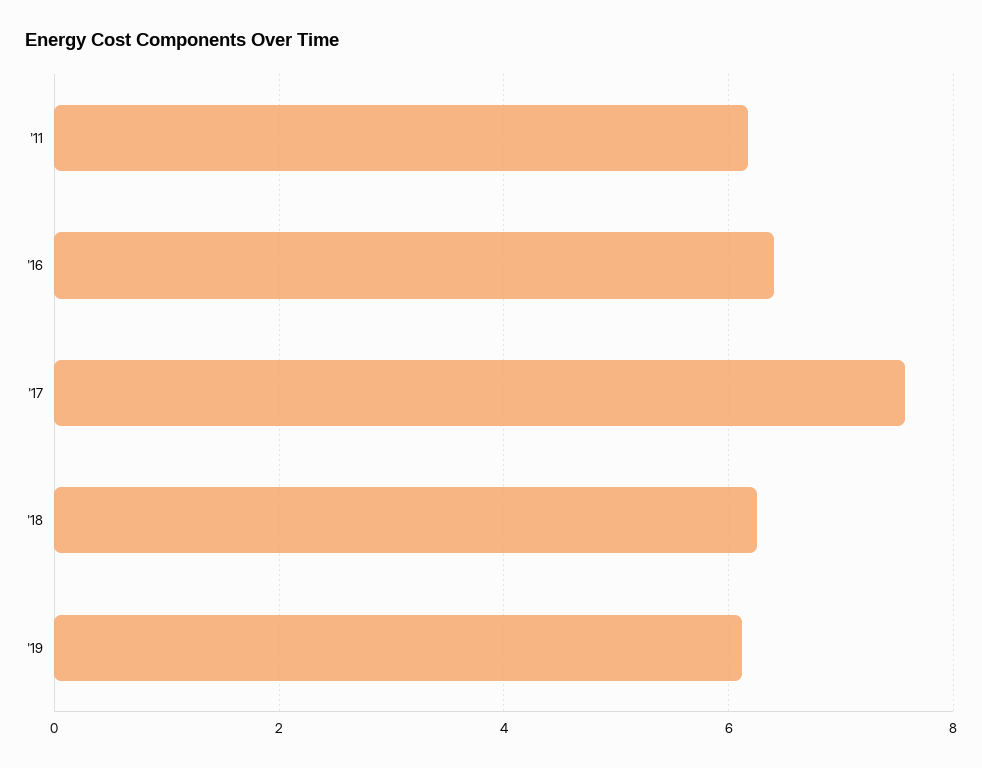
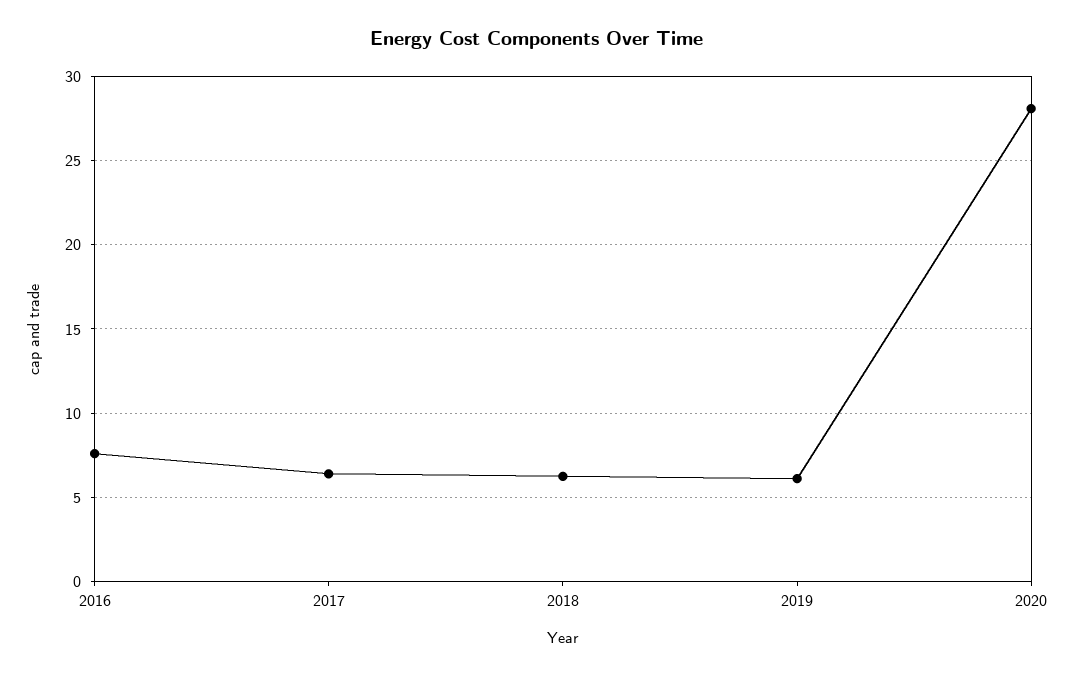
'11: 6.2 -> none
'16: 6.4 -> 7.5
'17: 7.6 -> 6.5
2020: none -> 28

